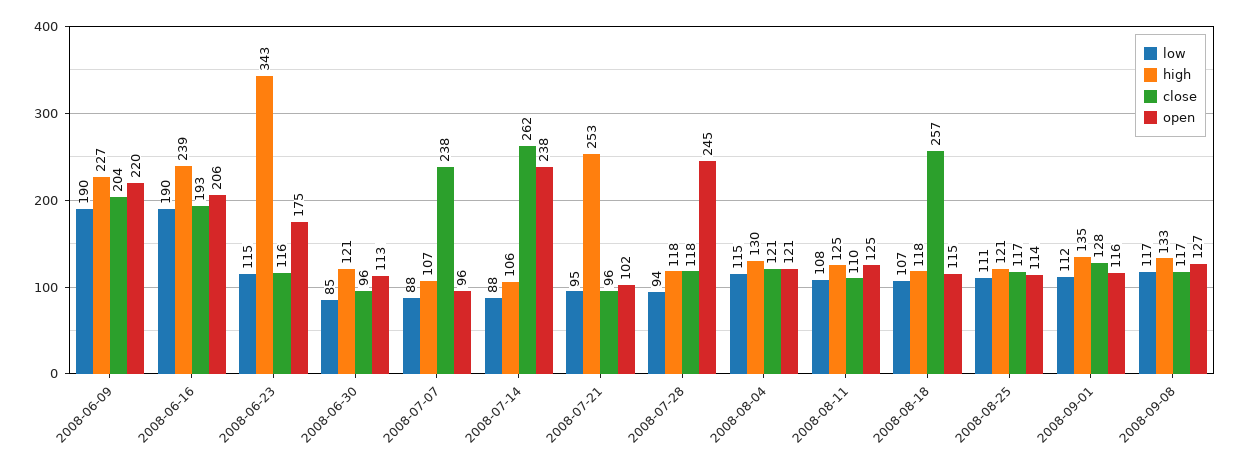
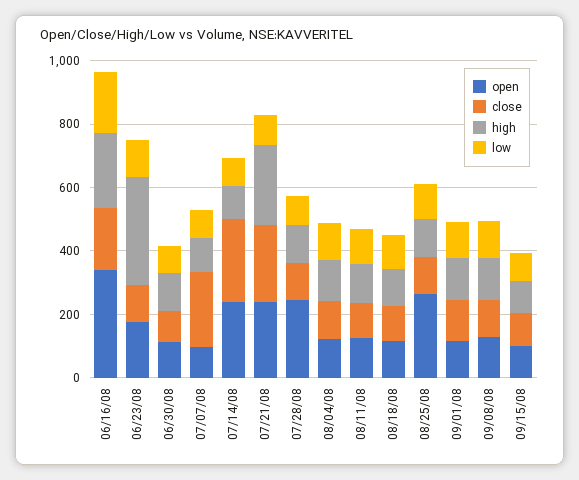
low, 2008-06-09: 190 -> none
high, 2008-06-09: 227 -> none
close, 2008-06-09: 204 -> none
open, 2008-06-09: 220 -> none
open, 2008-06-16: 206 -> 350
close, 2008-07-21: 96 -> 250
open, 2008-07-21: 102 -> 250
close, 2008-08-18: 257 -> 100
open, 2008-08-25: 114 -> 250
open, 09/15/08: none -> 100
close, 09/15/08: none -> 100
high, 09/15/08: none -> 100
low, 09/15/08: none -> 100

